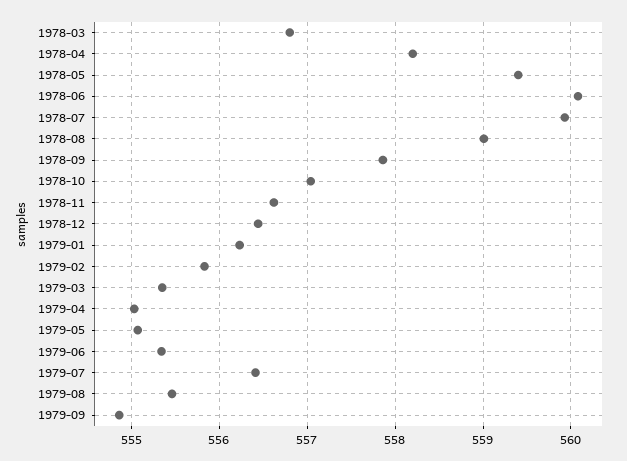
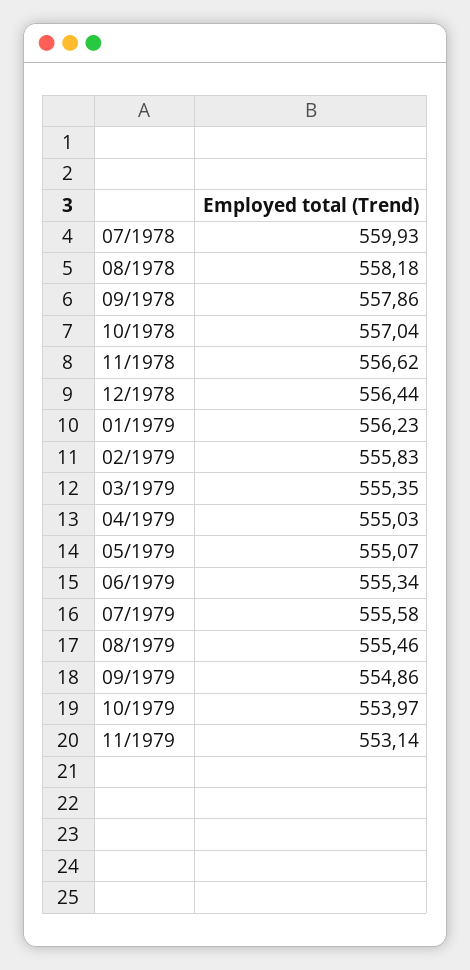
1978-03: 556.8 -> none
1978-04: 558.2 -> none
1978-05: 559.4 -> none
1978-06: 560.1 -> none
1978-08: 559 -> 558.18
1979-07: 556.4 -> 555.58
10/1979: none -> 553.97
11/1979: none -> 553.14

